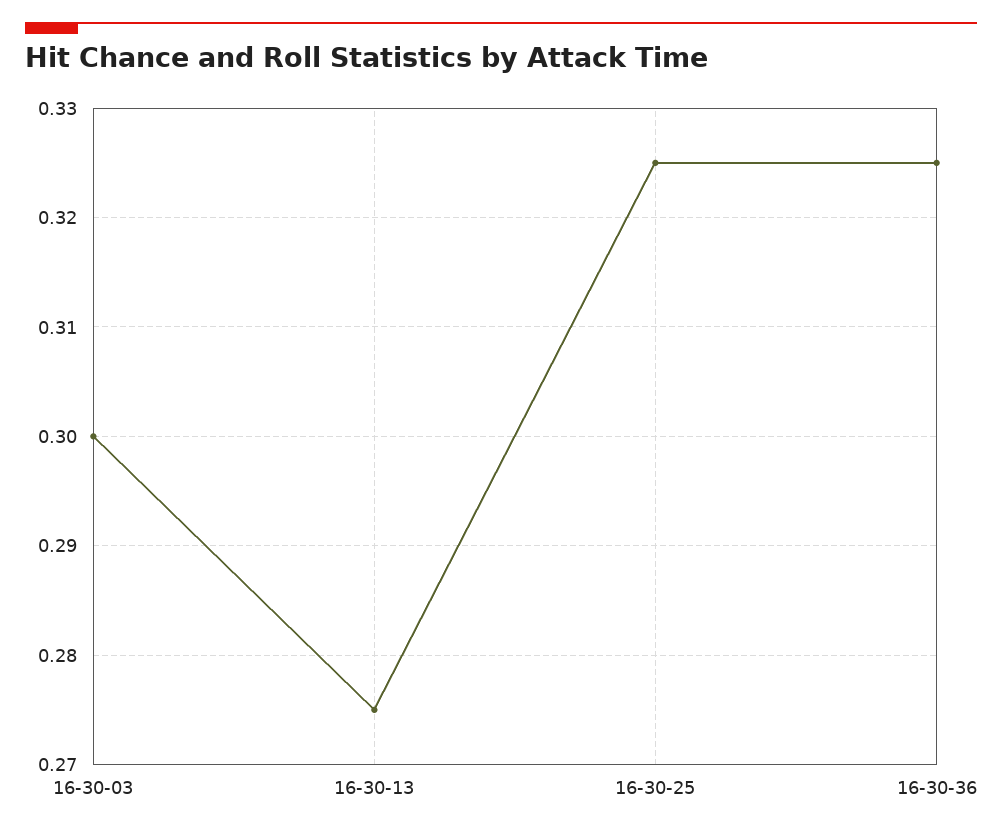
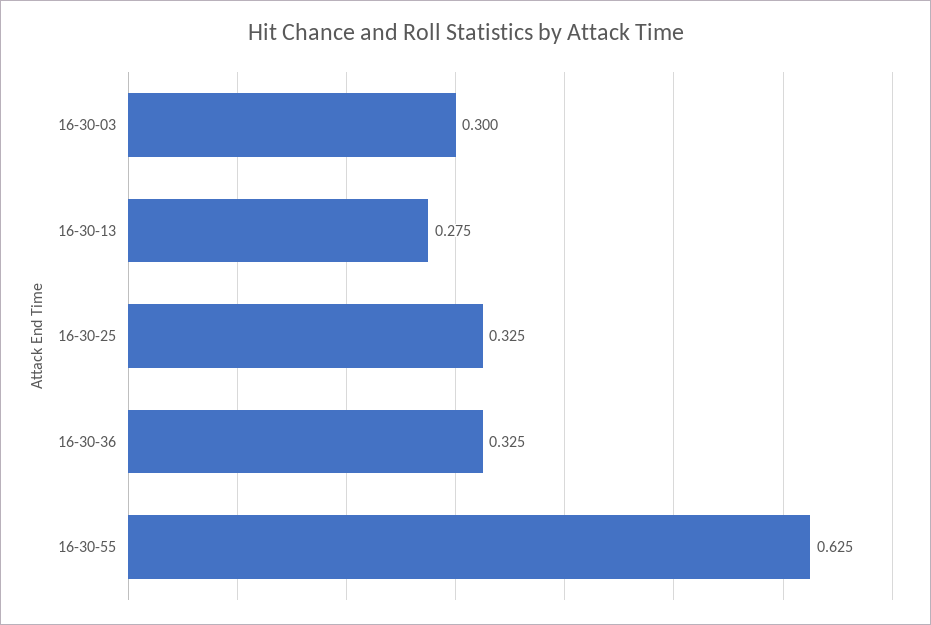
16-30-55: none -> 0.625

